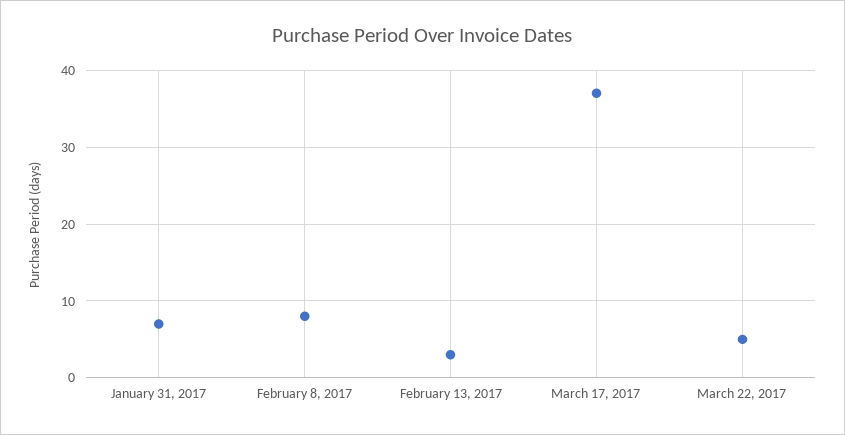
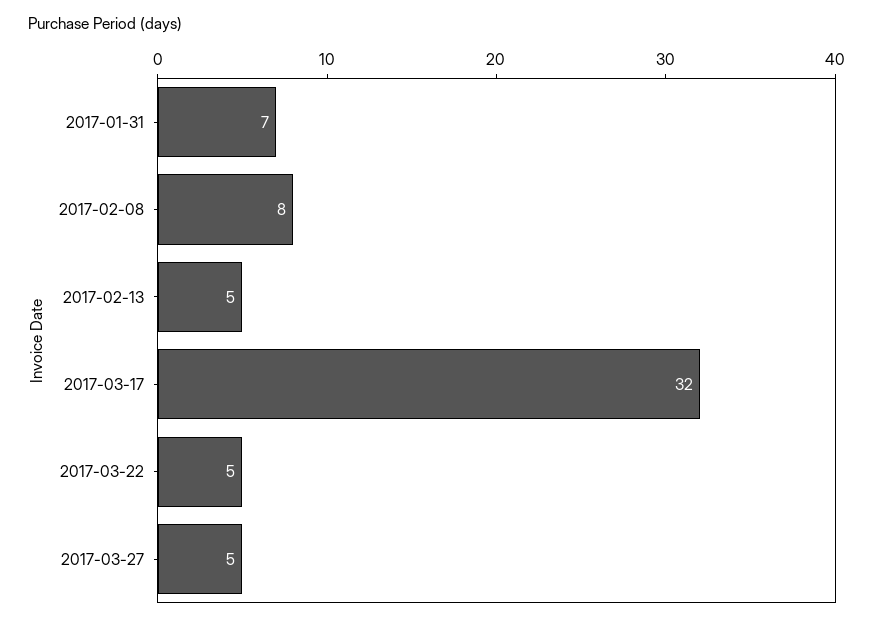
February 13, 2017: 3 -> 5
March 17, 2017: 37 -> 32
2017-03-27: none -> 5

